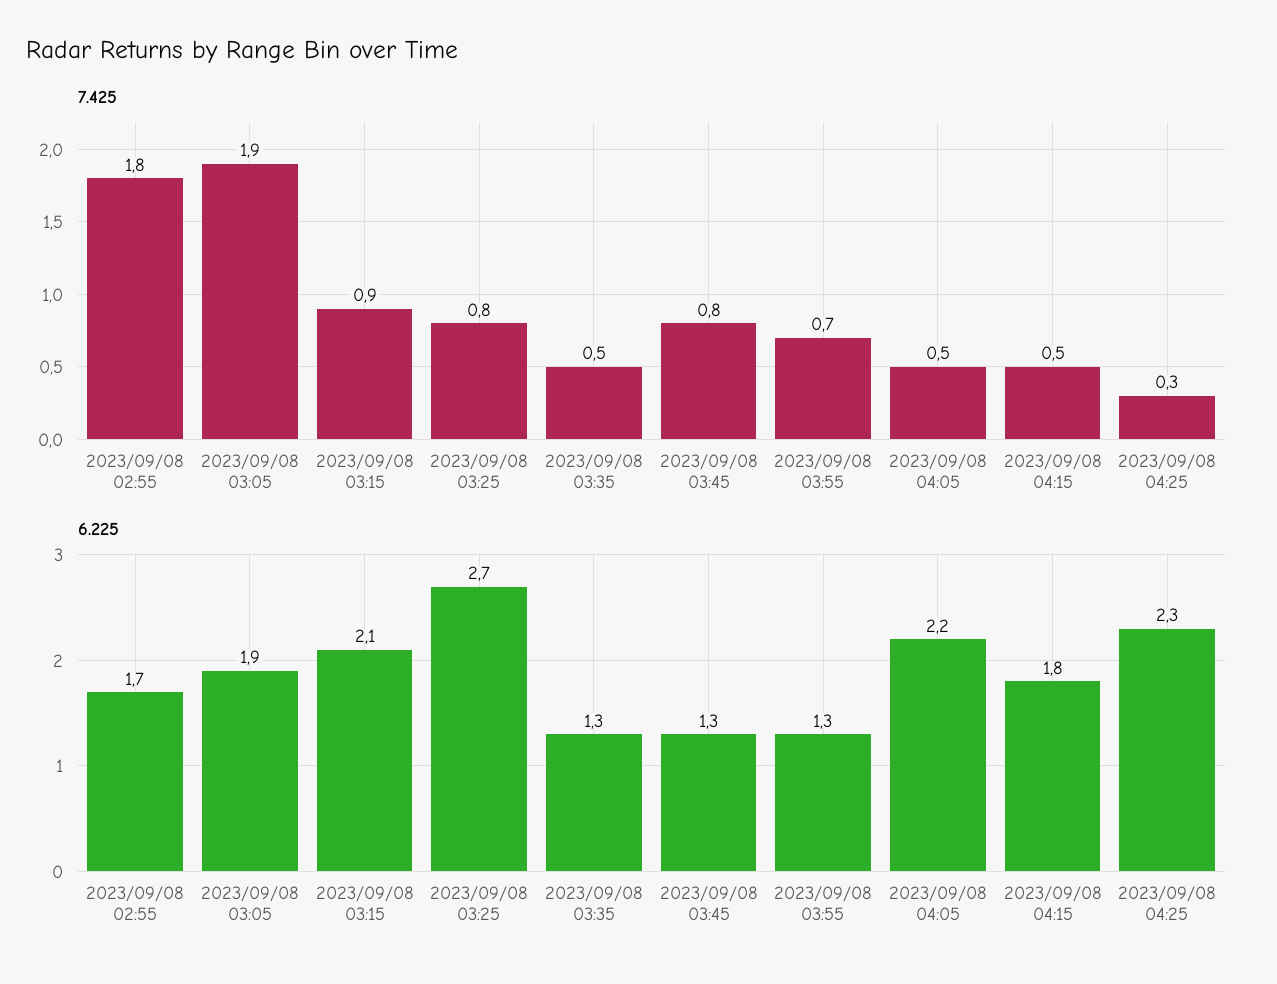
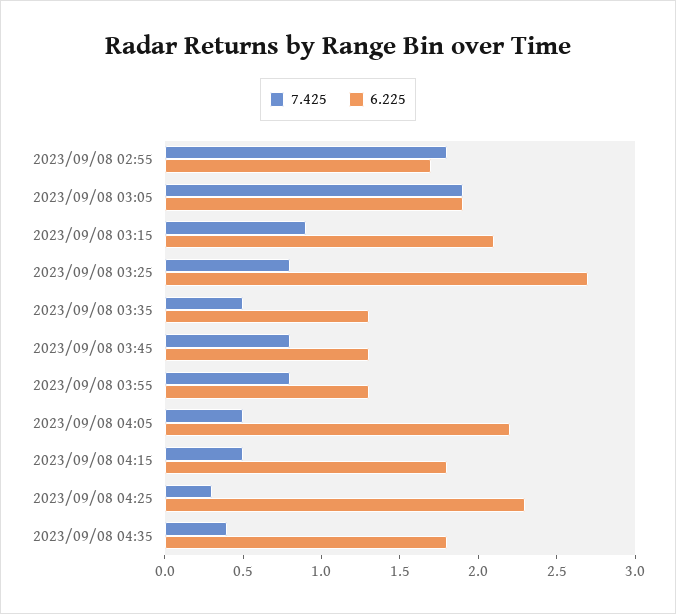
7.425, 2023/09/08 03:55: 0.7 -> 0.8
7.425, 2023/09/08 04:35: none -> 0.4
6.225, 2023/09/08 04:35: none -> 1.8

